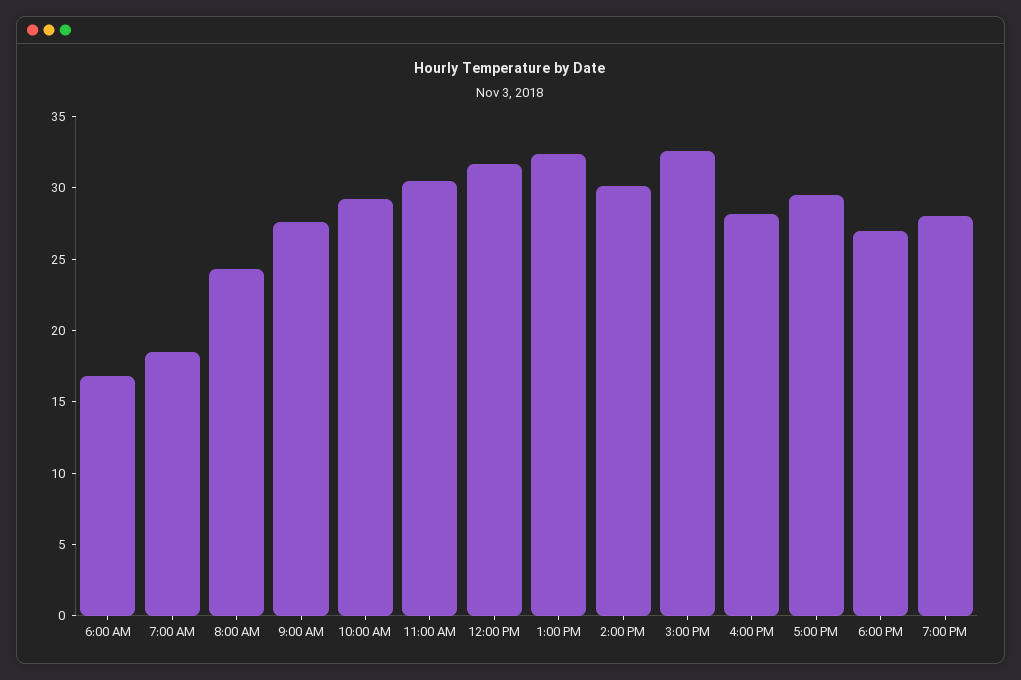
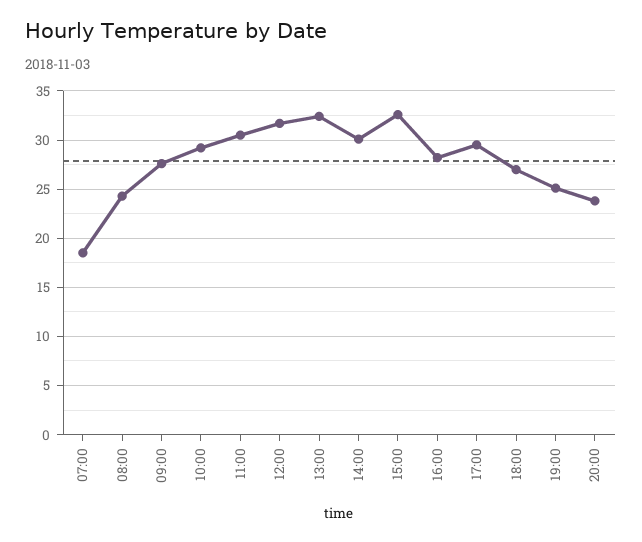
6:00 AM: 17 -> none
7:00 PM: 28 -> 25
20:00: none -> 24

